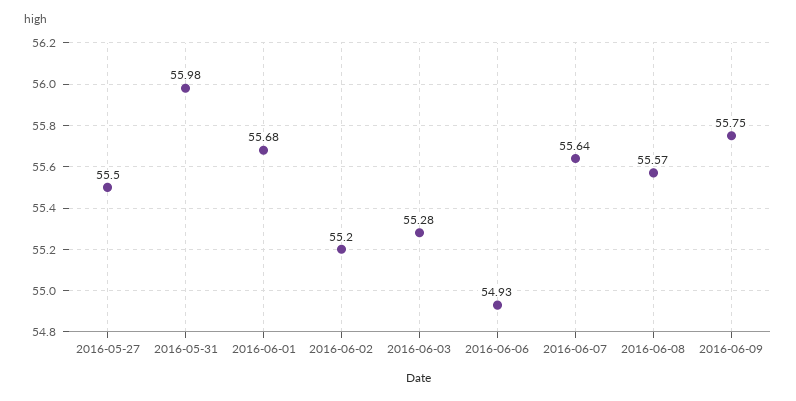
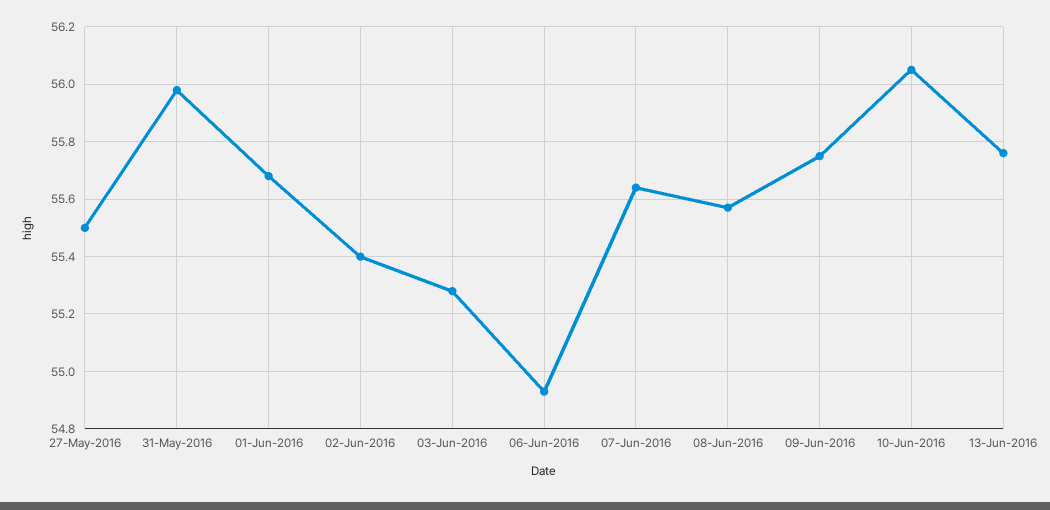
2016-06-02: 55.2 -> 55.4
10-Jun-2016: none -> 56.05
13-Jun-2016: none -> 55.75

